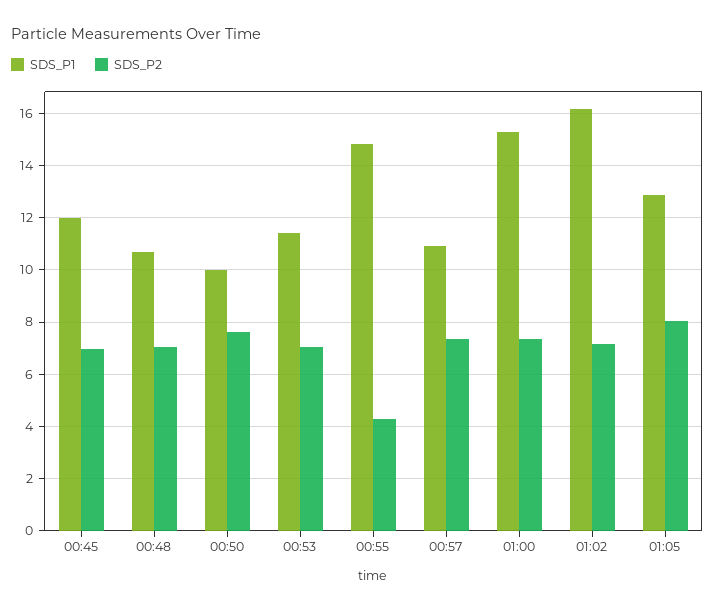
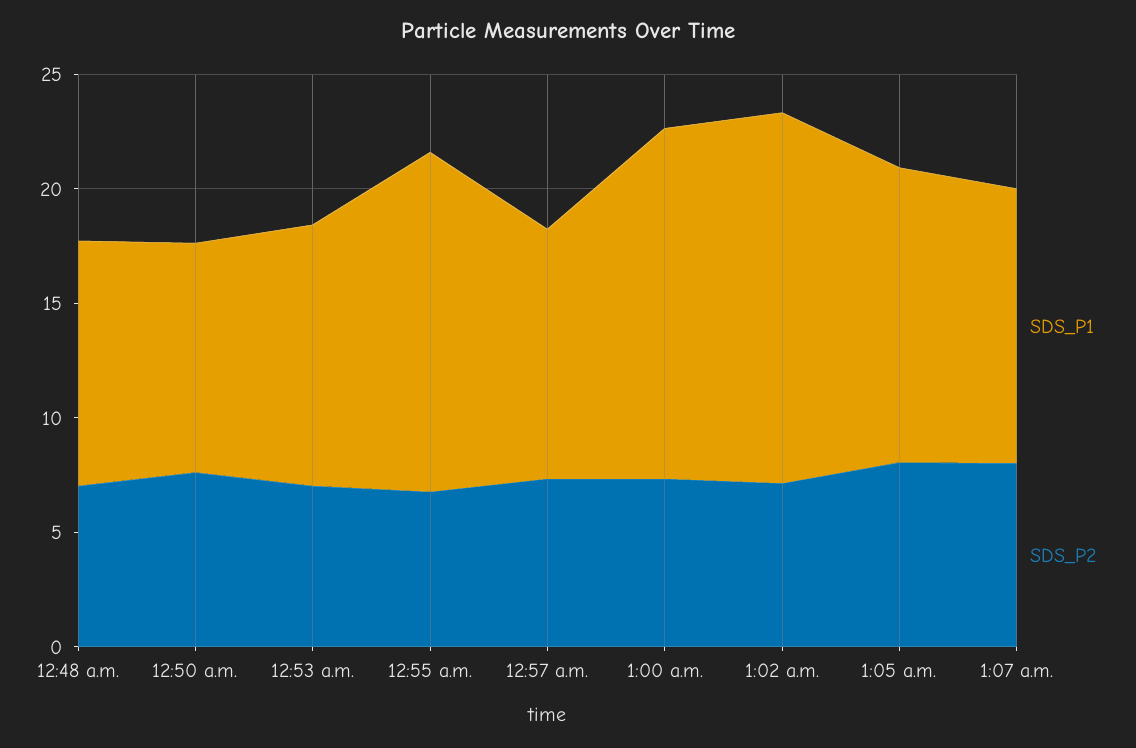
SDS_P1, 00:45: 12 -> none
SDS_P2, 00:45: 7 -> none
SDS_P2, 00:55: 4.25 -> 7
SDS_P1, 1:07 a.m.: none -> 12
SDS_P2, 1:07 a.m.: none -> 8

